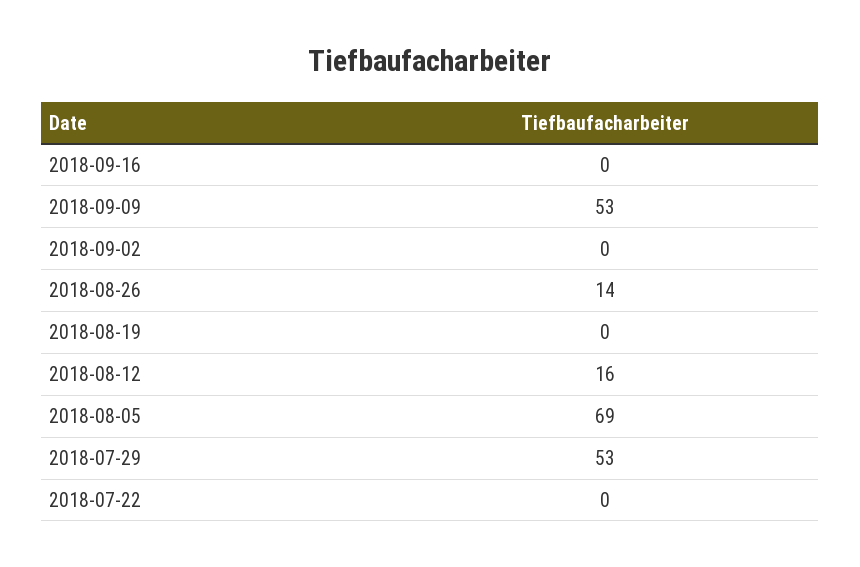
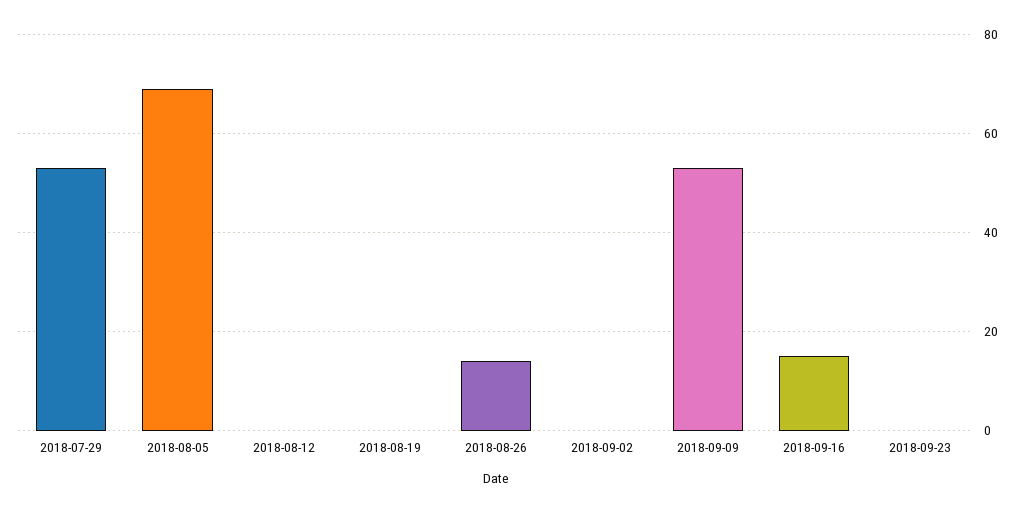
2018-09-16: 0 -> 15
2018-08-12: 16 -> 0
2018-07-22: 0 -> none
2018-09-23: none -> 0

